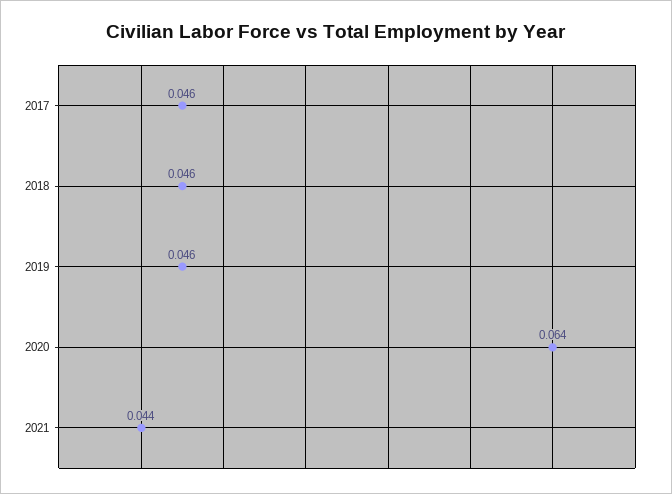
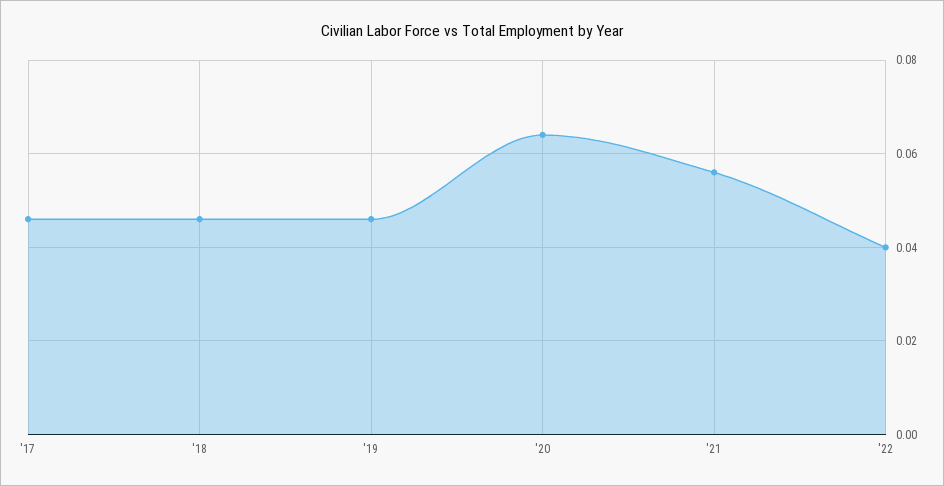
2021: 0.044 -> 0.055
'22: none -> 0.04

